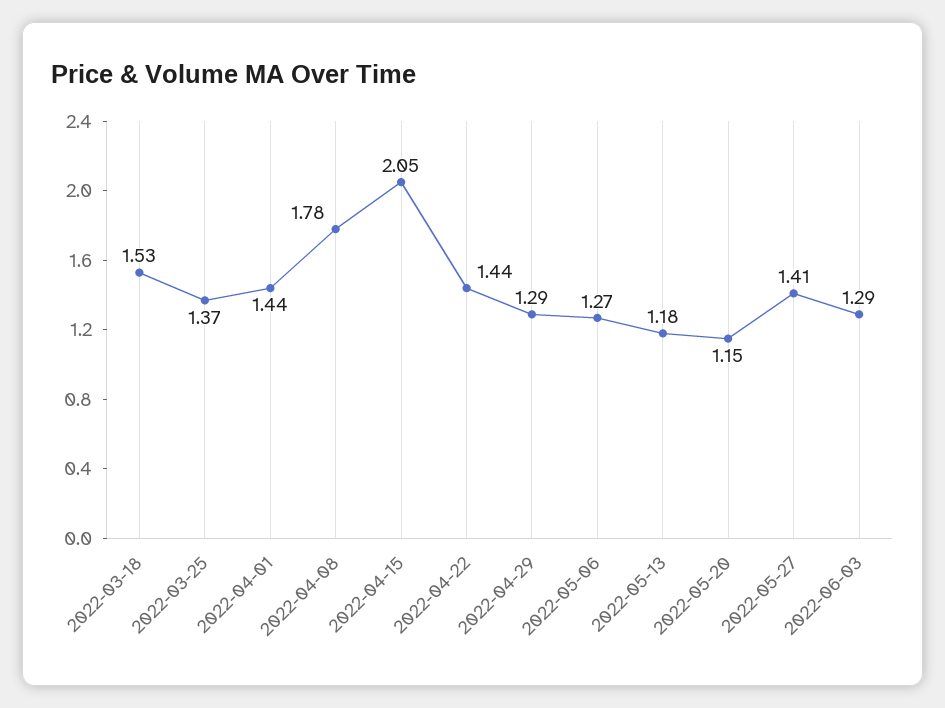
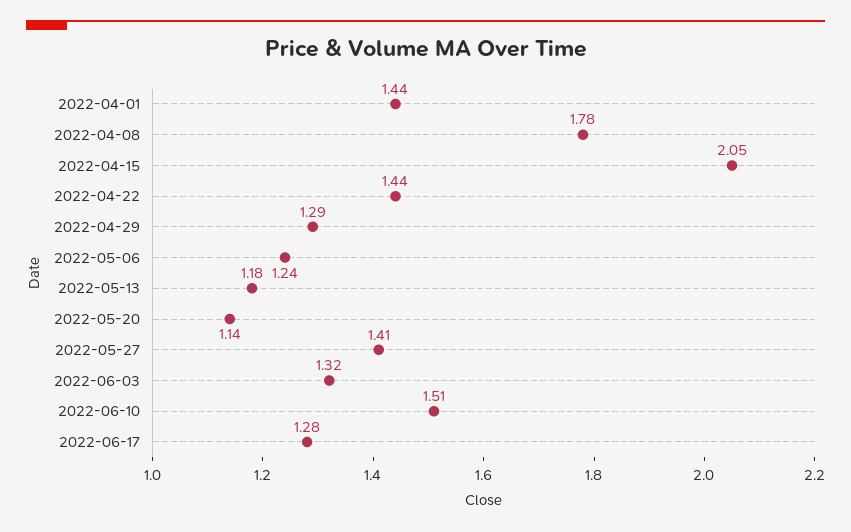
2022-03-18: 1.53 -> none
2022-03-25: 1.37 -> none
2022-05-06: 1.27 -> 1.24
2022-05-20: 1.15 -> 1.14
2022-06-03: 1.29 -> 1.32
2022-06-10: none -> 1.51
2022-06-17: none -> 1.28

